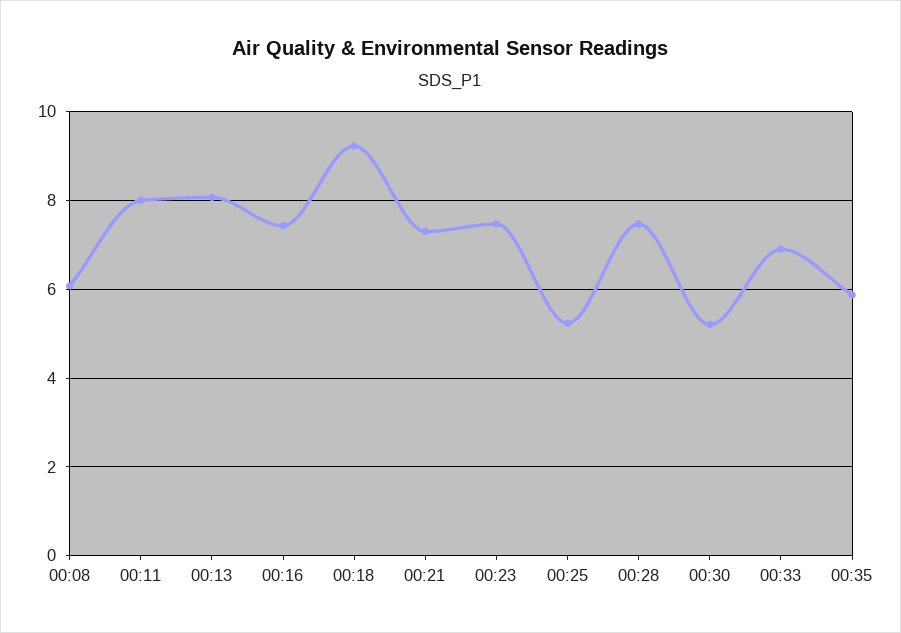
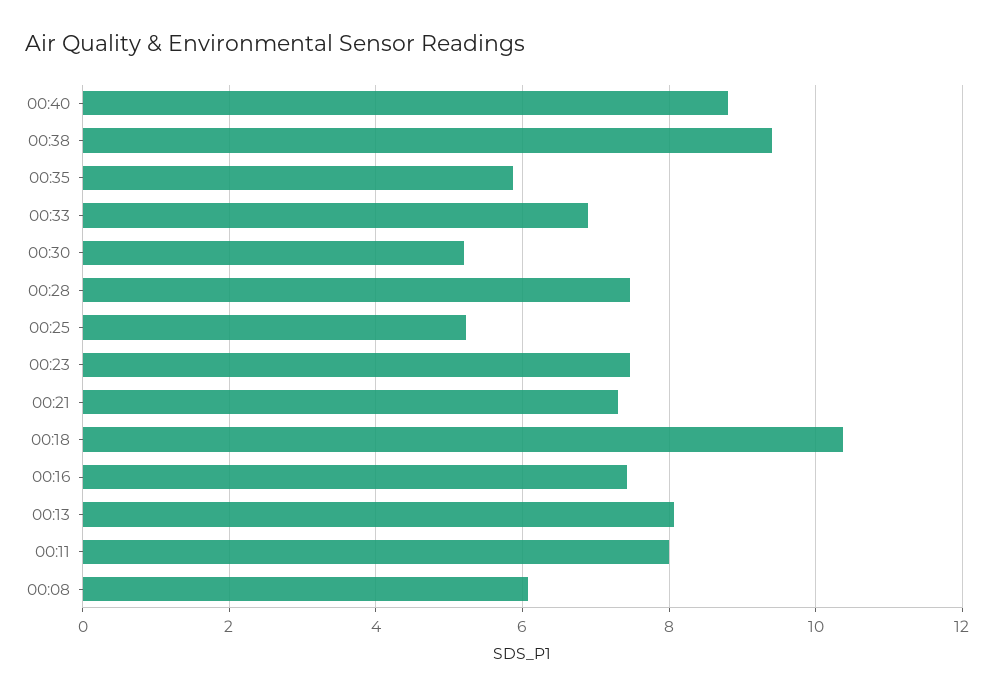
00:18: 9.2 -> 10.4
00:40: none -> 8.8
00:38: none -> 9.4

